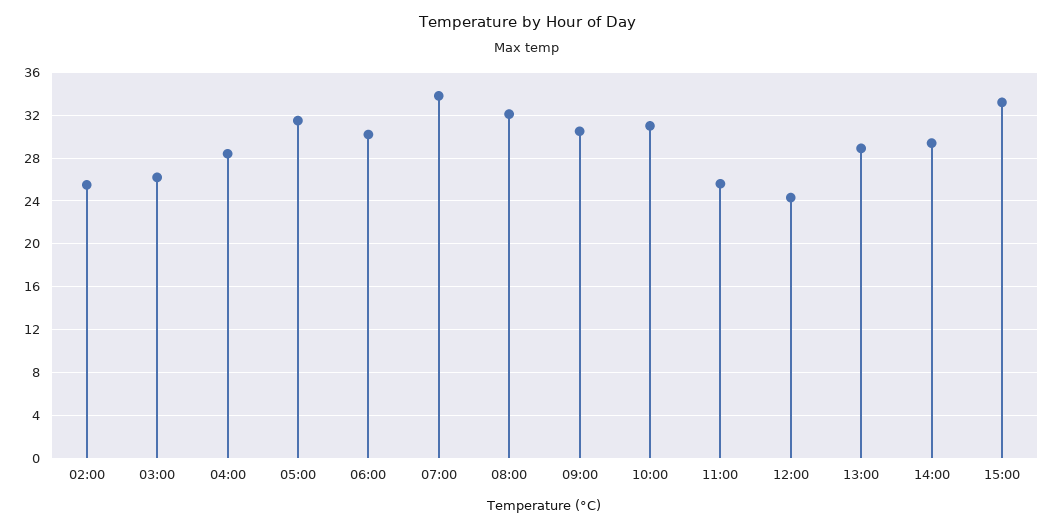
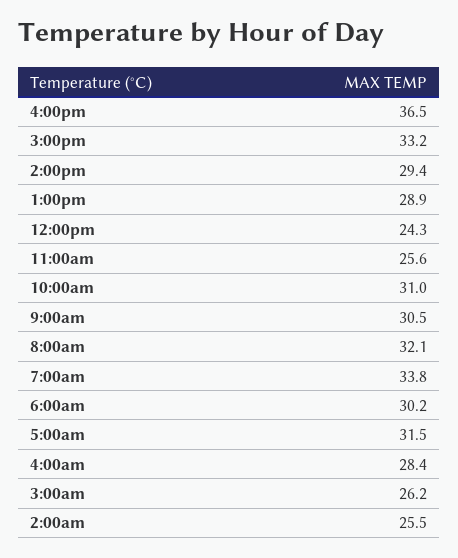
4:00pm: none -> 36.5

